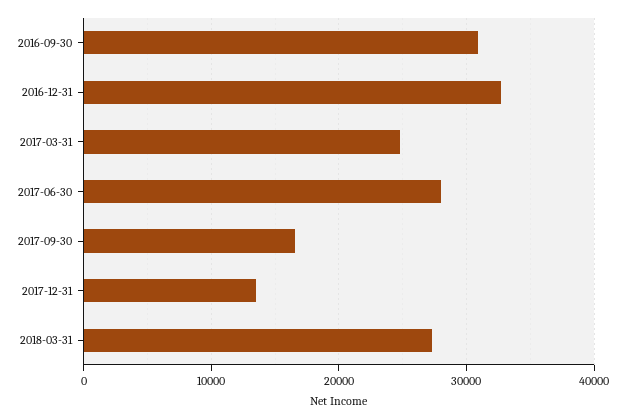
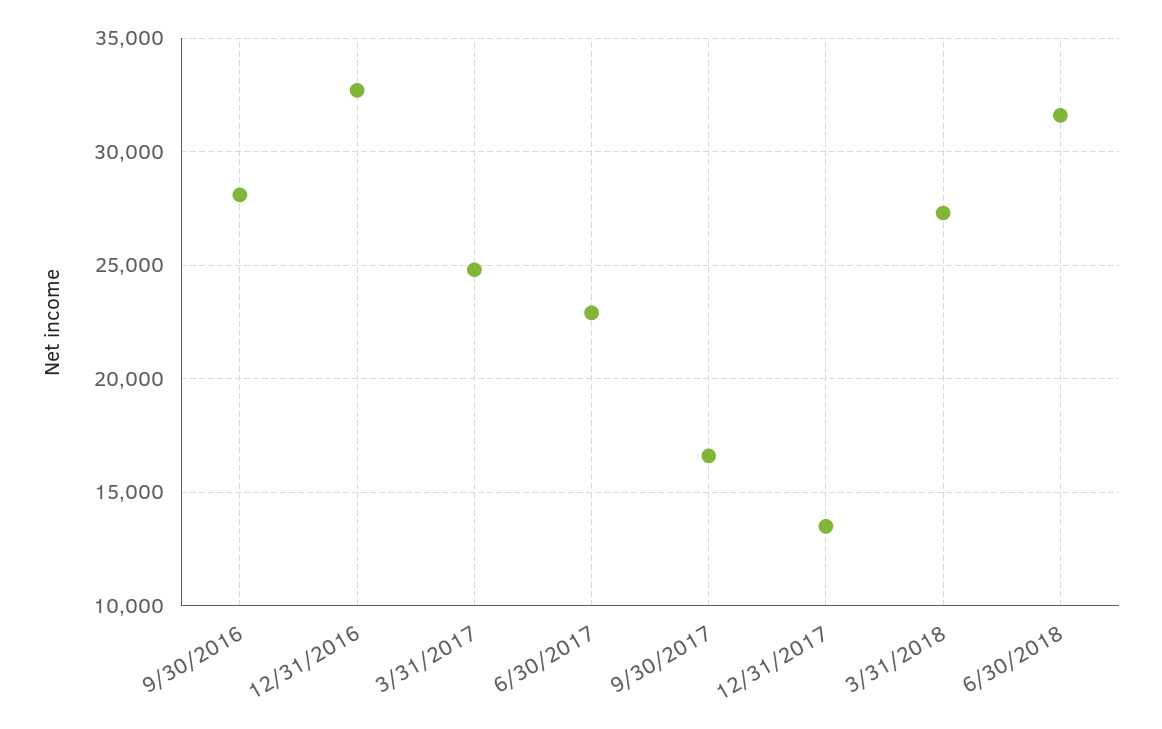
2016-09-30: 31000 -> 28000
2017-06-30: 28000 -> 23000
6/30/2018: none -> 31500

